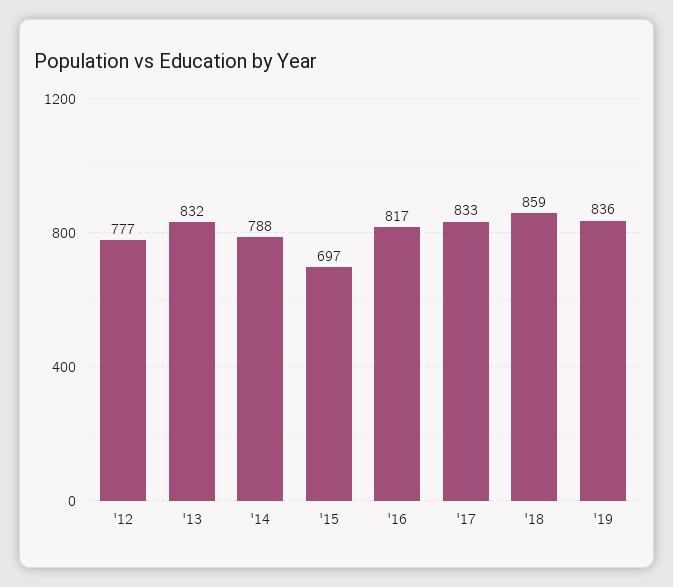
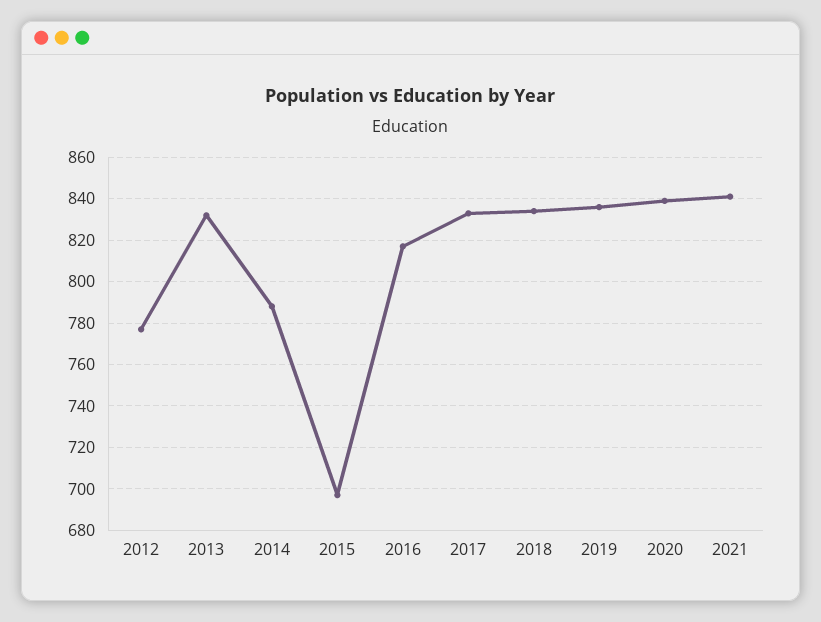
'18: 859 -> 835
2020: none -> 840
2021: none -> 840

